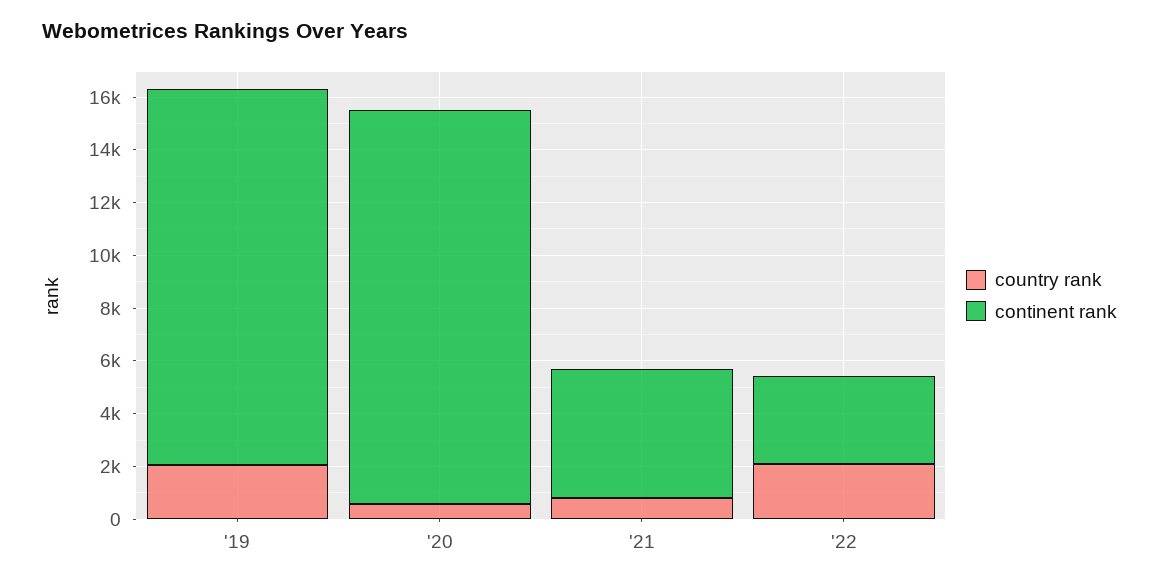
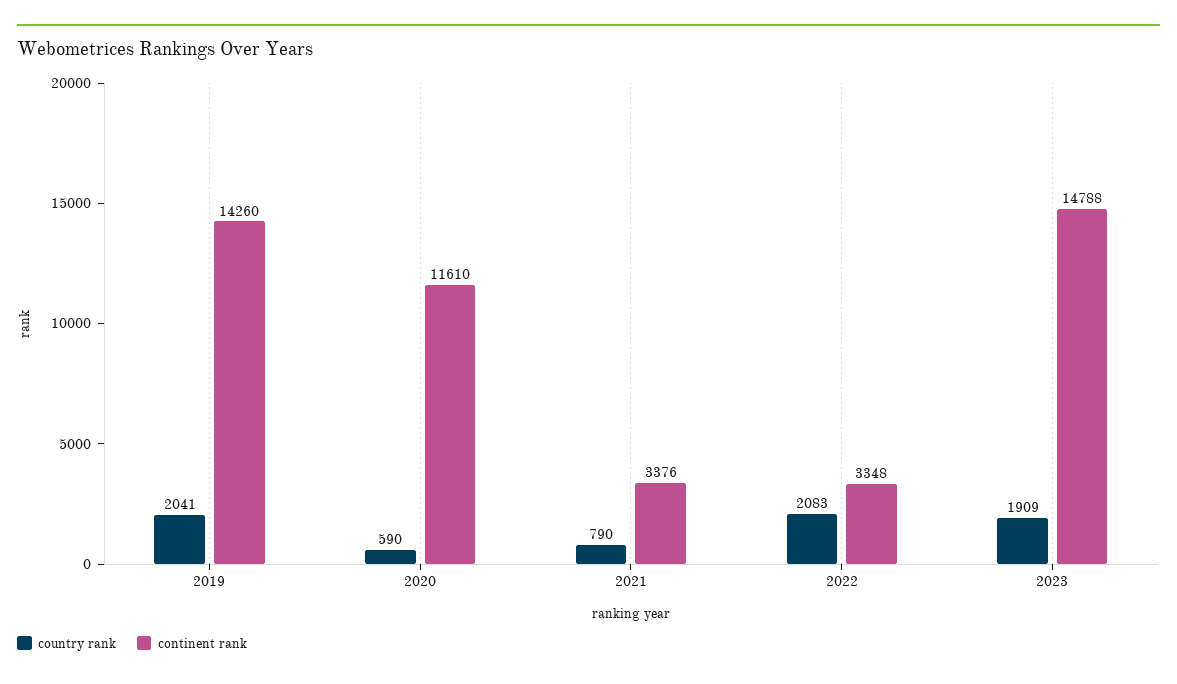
continent rank, '20: 15000 -> 11610
continent rank, '21: 5000 -> 3376
country rank, 2023: none -> 1909
continent rank, 2023: none -> 14788

